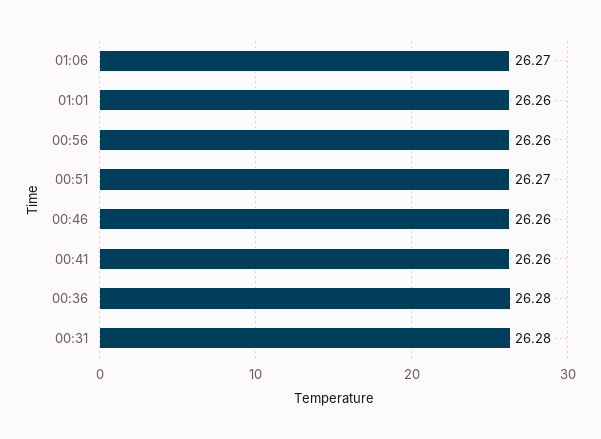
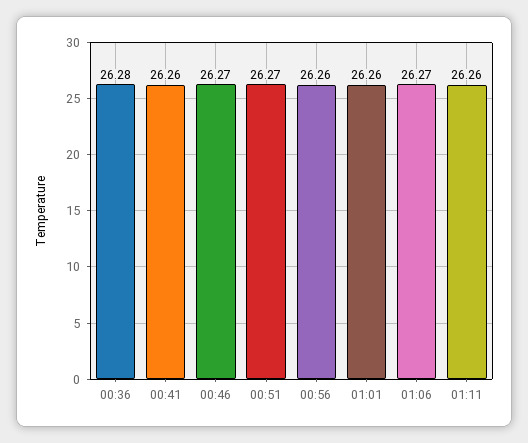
00:46: 26.26 -> 26.27
00:31: 26.28 -> none
01:11: none -> 26.26

